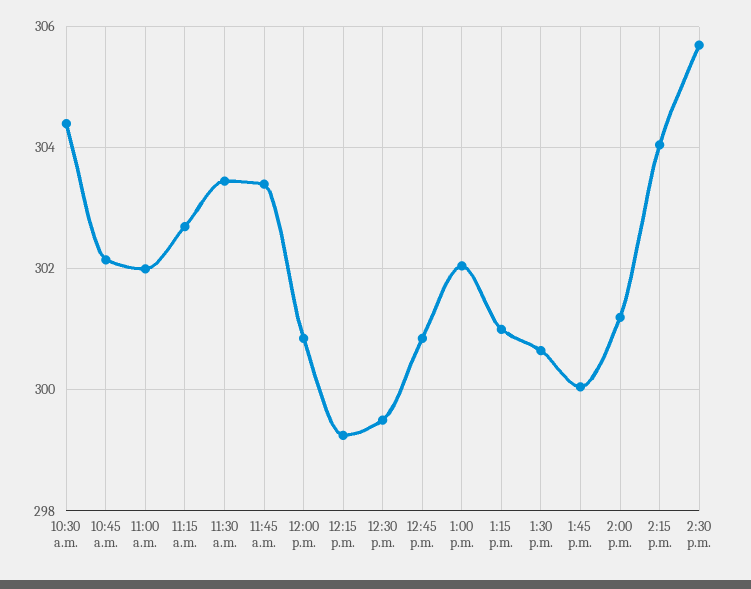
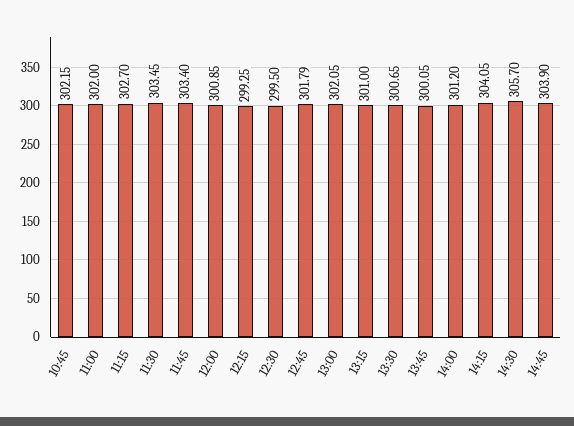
10:30 a.m.: 304.4 -> none
12:45 p.m.: 300.8 -> 301.79
14:45: none -> 303.9

